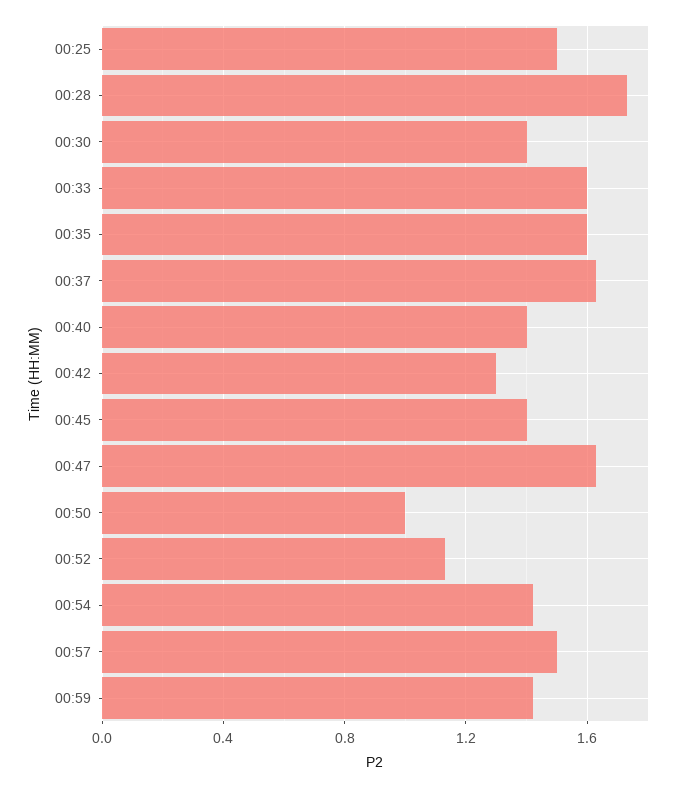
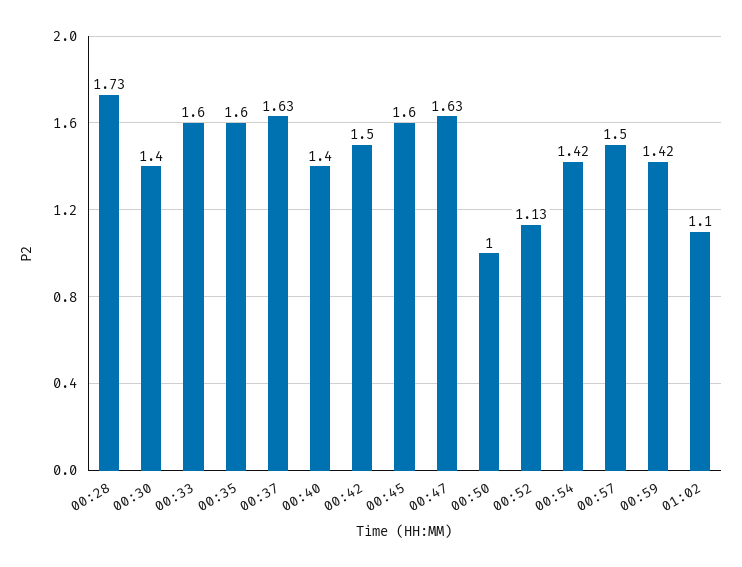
00:25: 1.5 -> none
00:42: 1.3 -> 1.5
00:45: 1.4 -> 1.6
01:02: none -> 1.1

